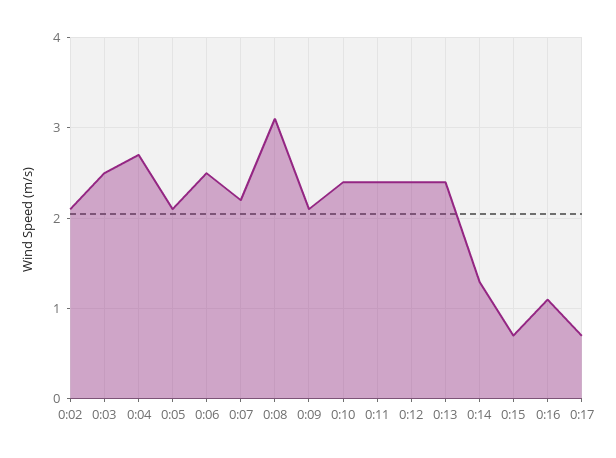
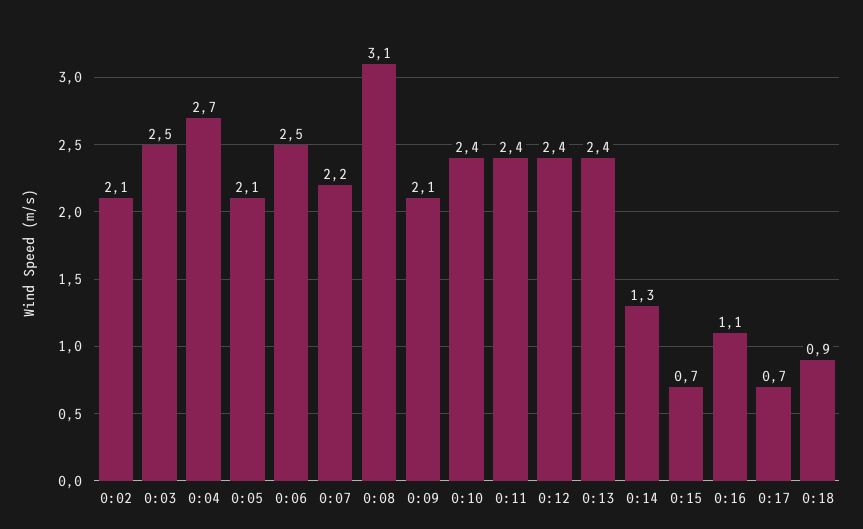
0:18: none -> 0.9

